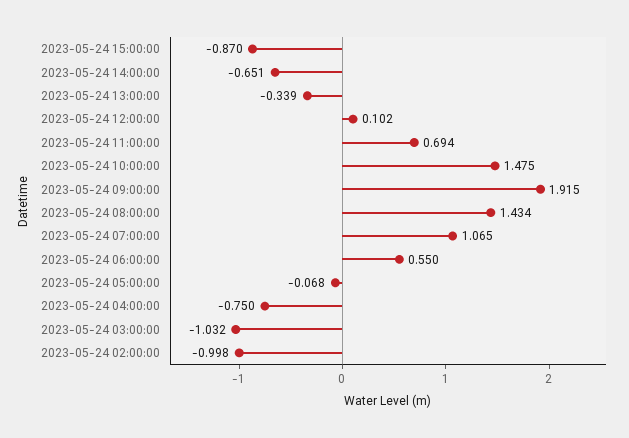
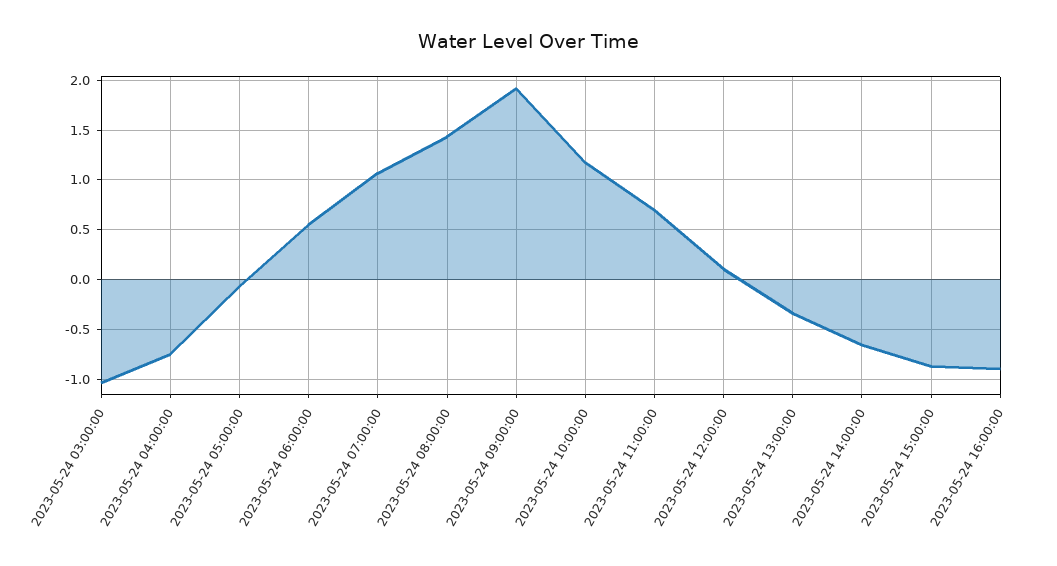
2023-05-24 10:00:00: 1.475 -> 1.2
2023-05-24 02:00:00: -0.998 -> none
2023-05-24 16:00:00: none -> -0.9

